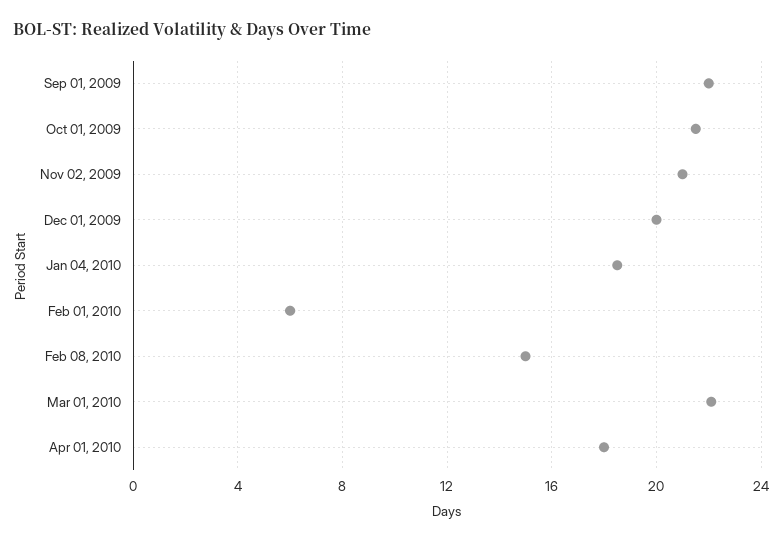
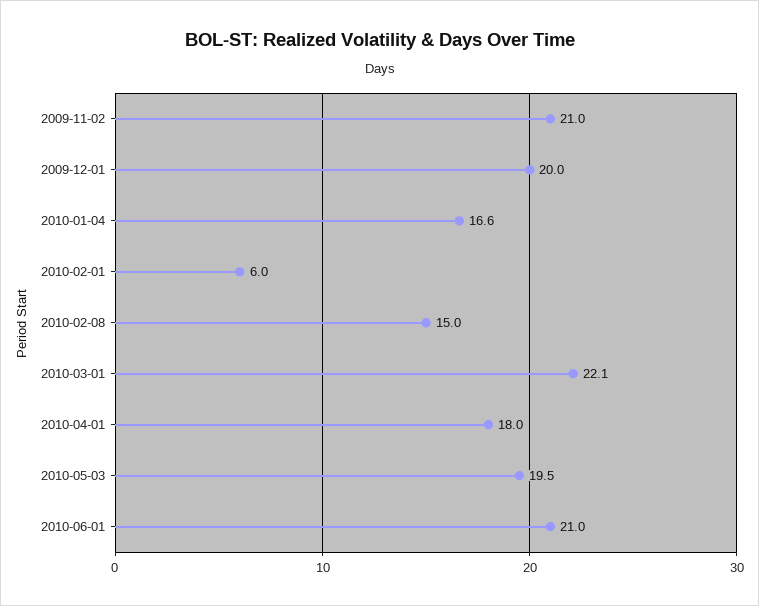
Sep 01, 2009: 22 -> none
Oct 01, 2009: 21.5 -> none
Jan 04, 2010: 18.5 -> 16.6
2010-05-03: none -> 19.5
2010-06-01: none -> 21

